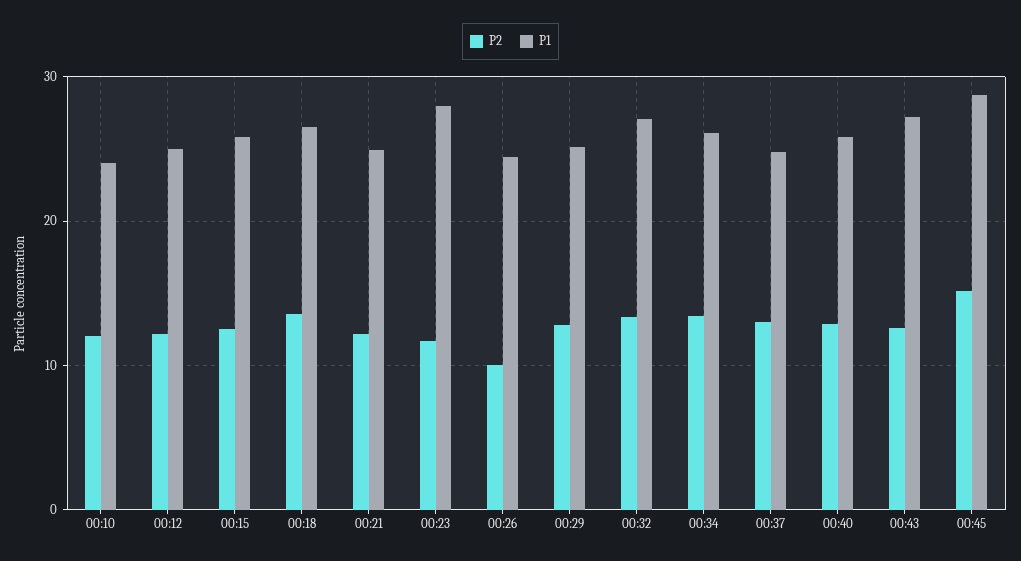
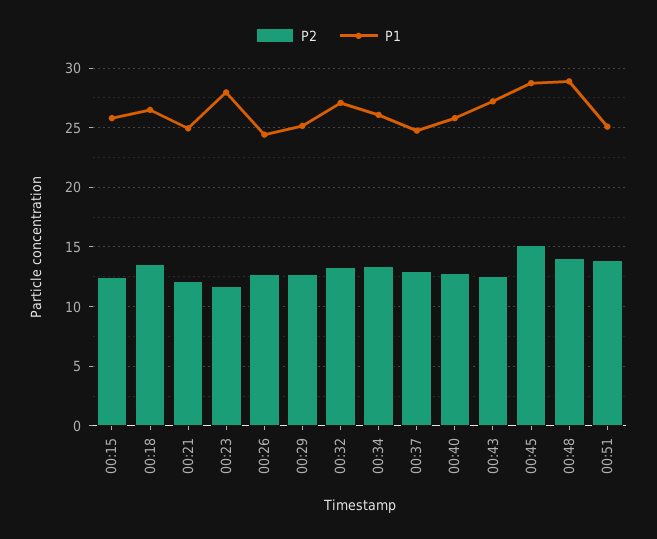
P2, 00:10: 12 -> none
P1, 00:10: 24 -> none
P2, 00:12: 12 -> none
P1, 00:12: 25 -> none
P2, 00:26: 10 -> 13
P2, 00:48: none -> 14
P1, 00:48: none -> 29
P2, 00:51: none -> 14
P1, 00:51: none -> 25

